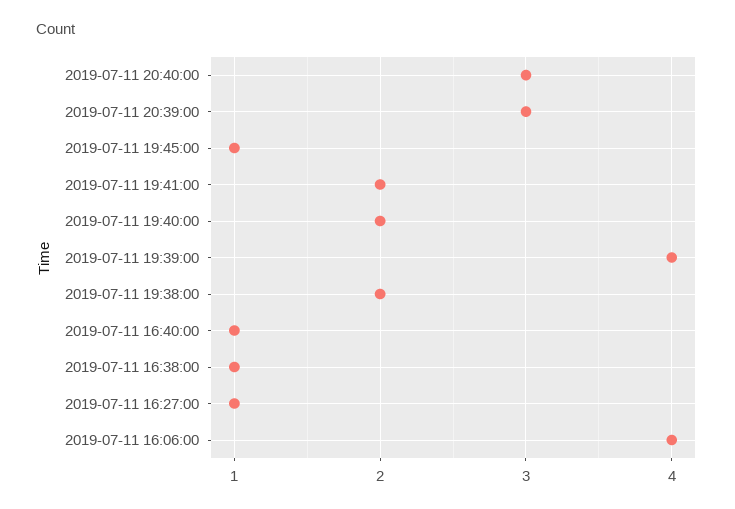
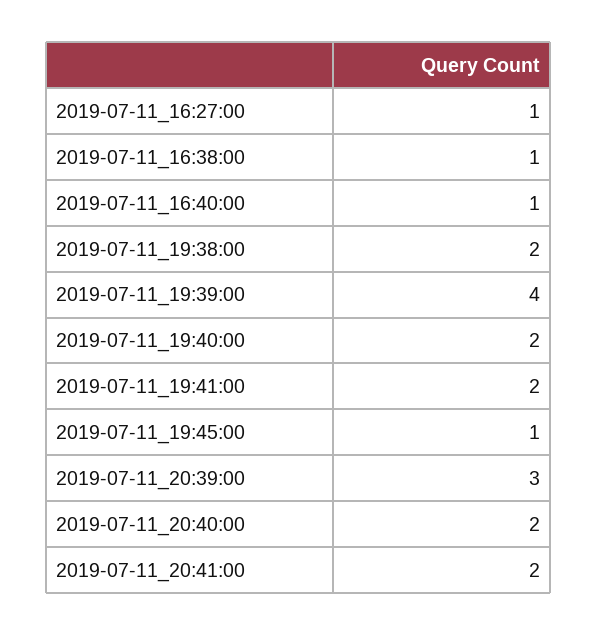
2019-07-11 20:40:00: 3 -> 2
2019-07-11 16:06:00: 4 -> none
2019-07-11_20:41:00: none -> 2

